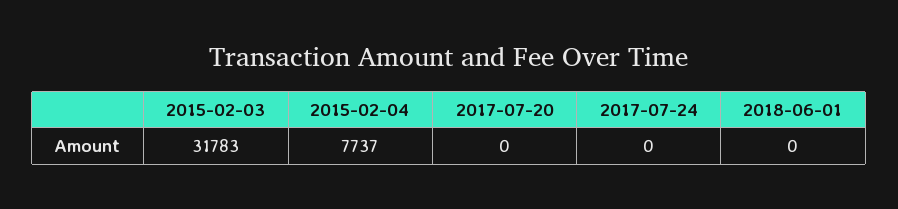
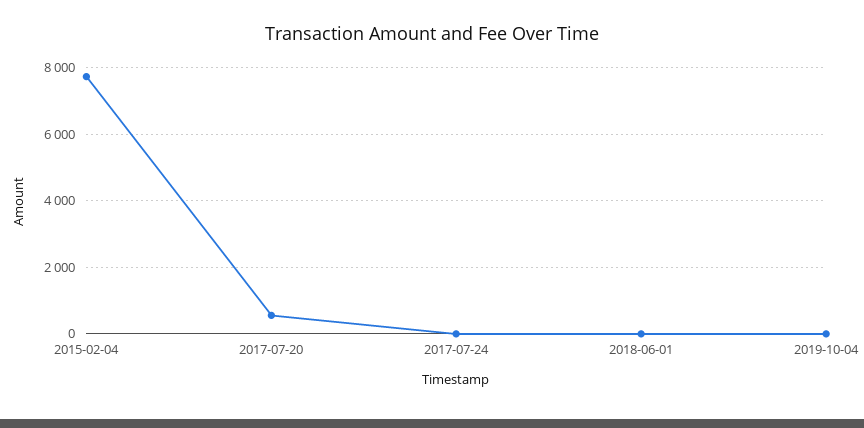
2015-02-03: 31783 -> none
2017-07-20: 0 -> 600
2019-10-04: none -> 0

